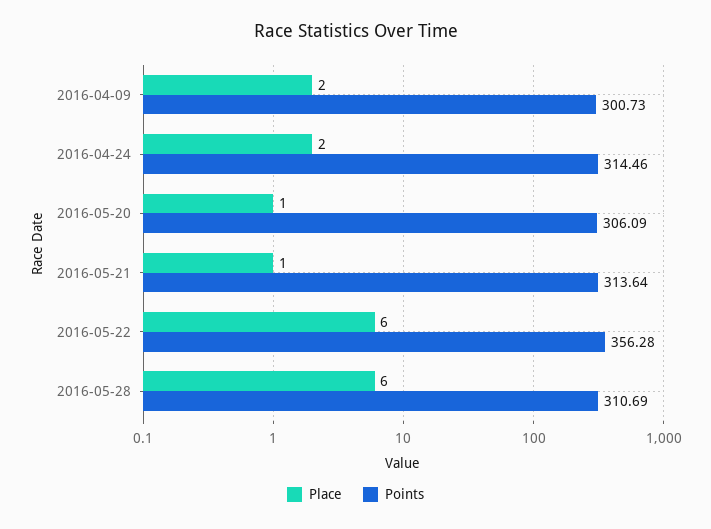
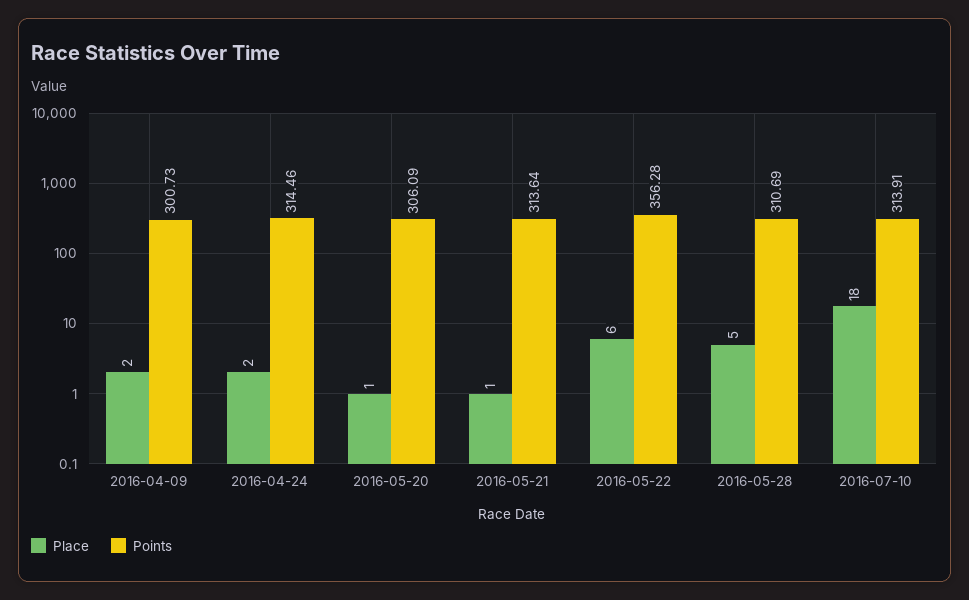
Place, 2016-05-28: 6 -> 5
Place, 2016-07-10: none -> 18
Points, 2016-07-10: none -> 313.91

